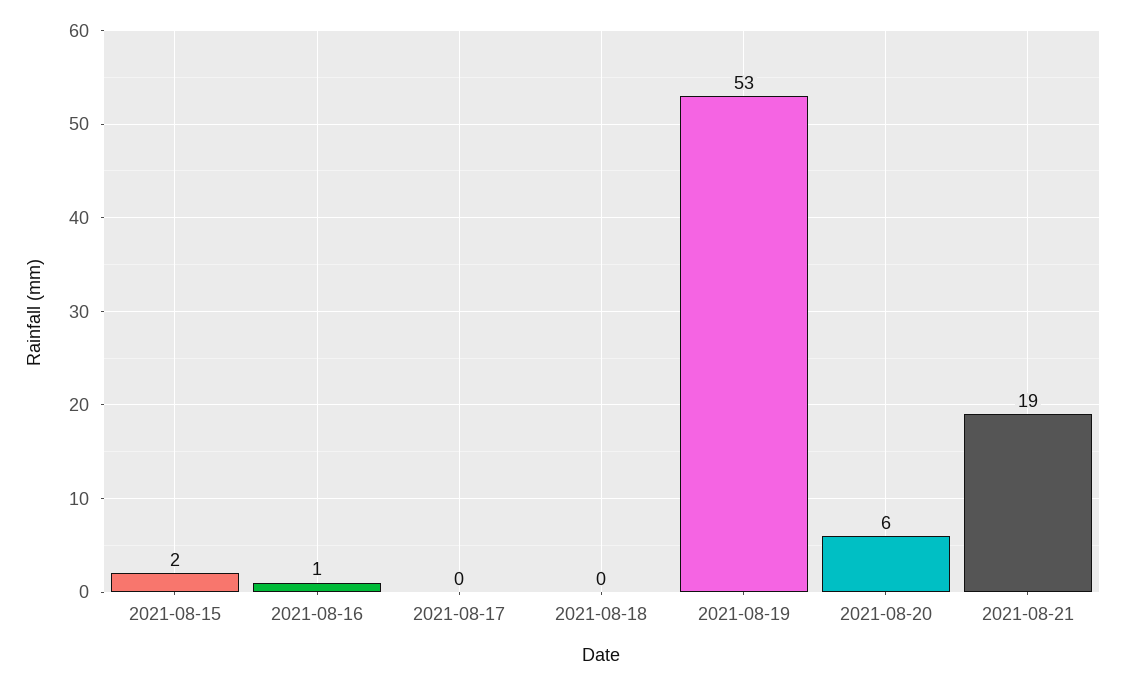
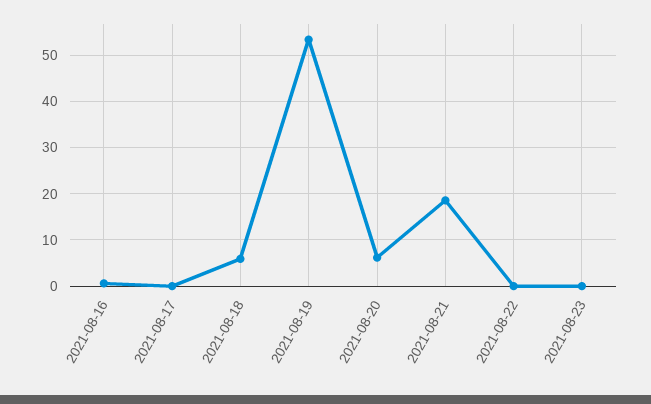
2021-08-15: 2 -> none
2021-08-18: 0 -> 6
2021-08-22: none -> 0
2021-08-23: none -> 0

